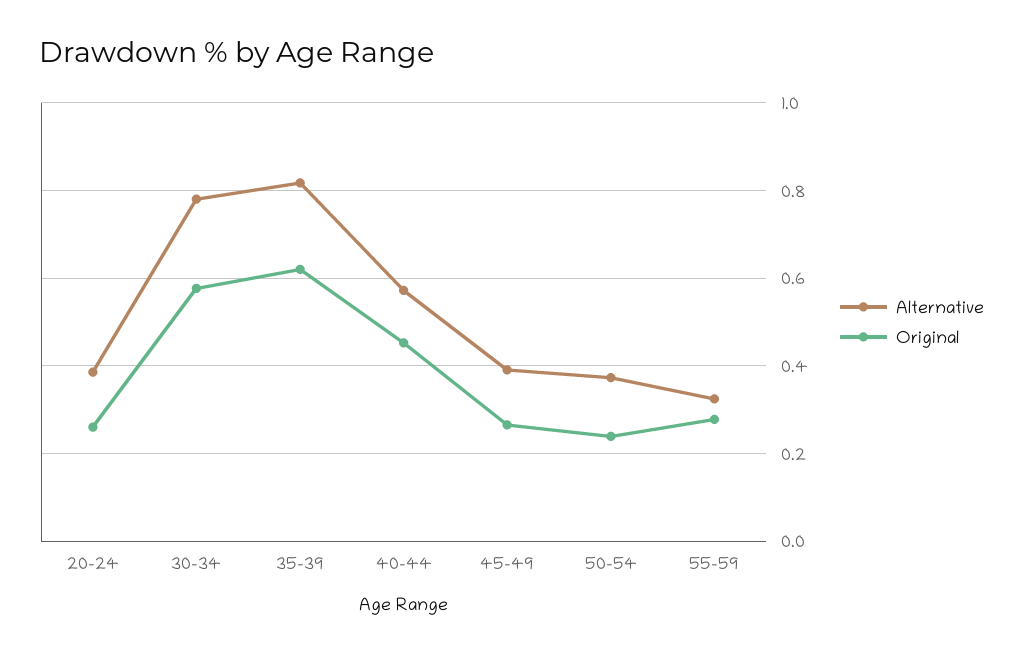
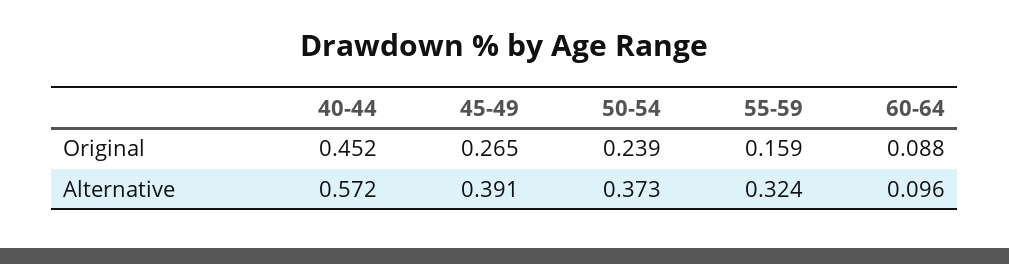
Alternative, 20-24: 0.38 -> none
Original, 20-24: 0.26 -> none
Alternative, 30-34: 0.78 -> none
Original, 30-34: 0.58 -> none
Alternative, 35-39: 0.82 -> none
Original, 35-39: 0.62 -> none
Original, 55-59: 0.28 -> 0.159
Original, 60-64: none -> 0.088
Alternative, 60-64: none -> 0.096

